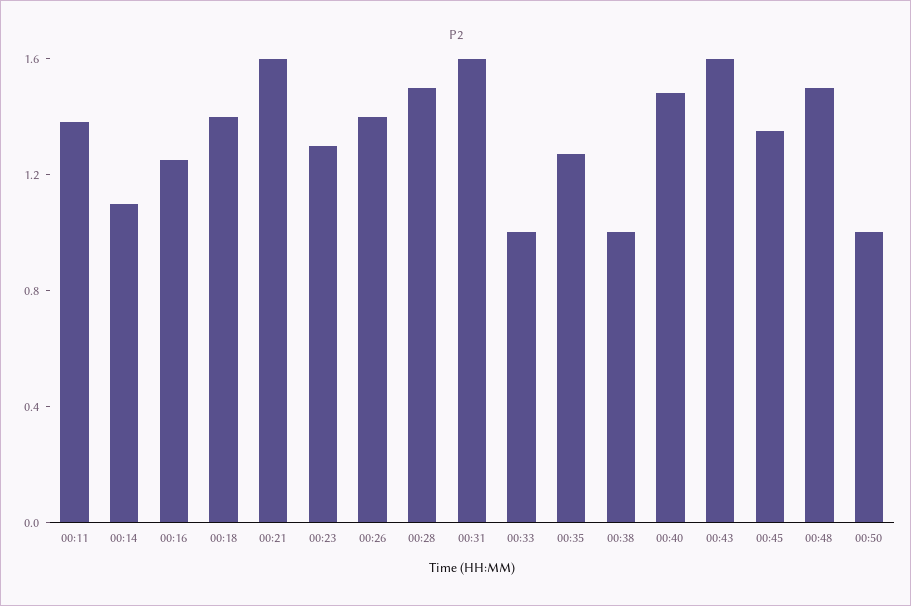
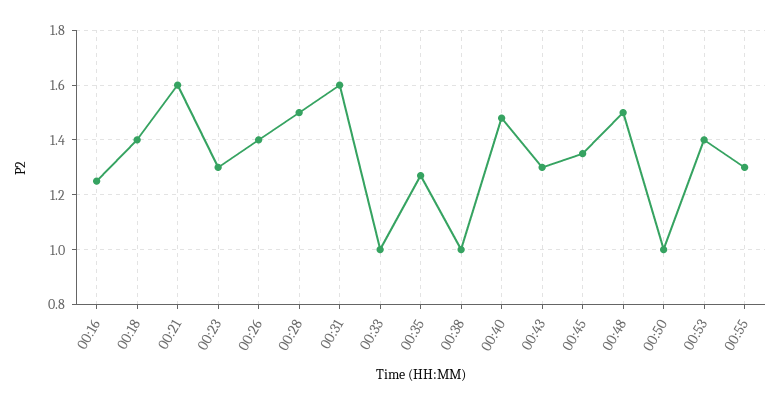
00:11: 1.4 -> none
00:14: 1.1 -> none
00:43: 1.6 -> 1.3
00:53: none -> 1.4
00:55: none -> 1.3

